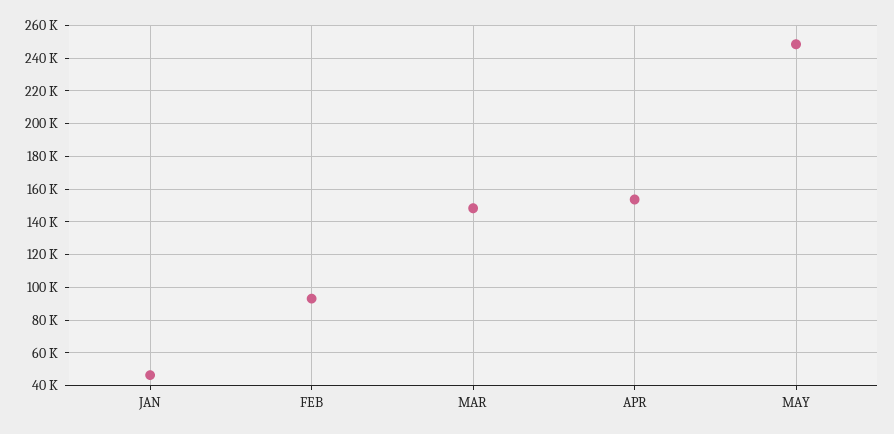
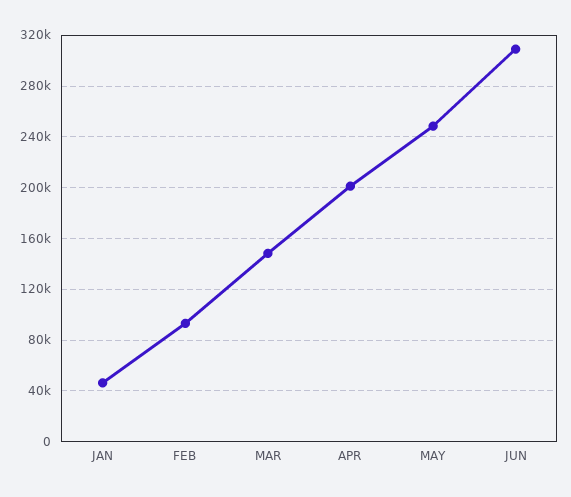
APR: 155000 -> 200000
JUN: none -> 310000

